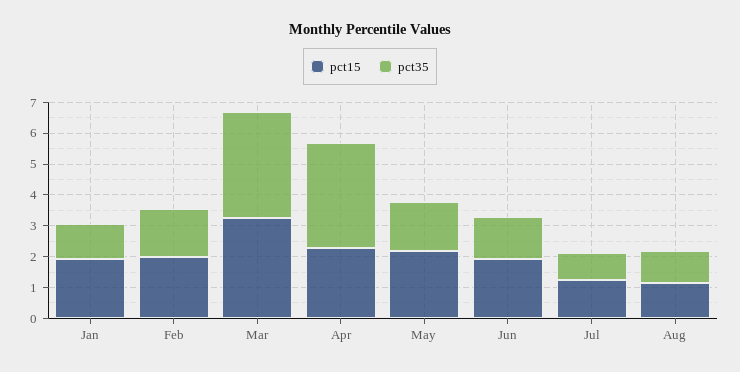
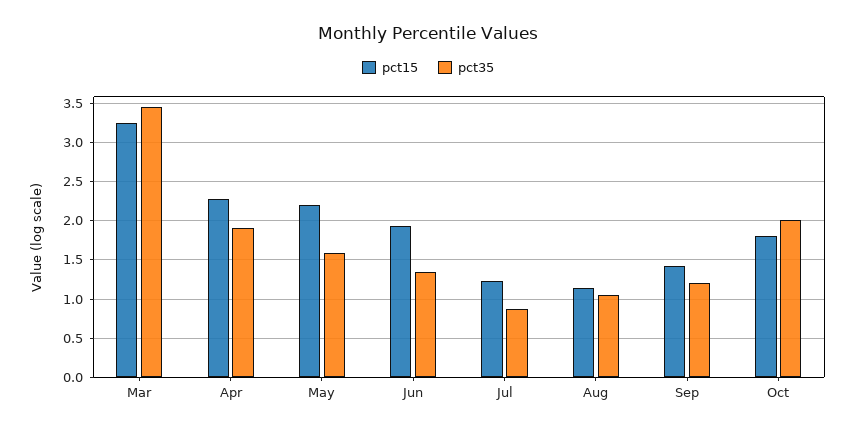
pct15, Jan: 2 -> none
pct35, Jan: 1 -> none
pct15, Feb: 2 -> none
pct35, Feb: 1.5 -> none
pct35, Apr: 3.5 -> 1.9
pct15, Sep: none -> 1.4
pct35, Sep: none -> 1.2
pct15, Oct: none -> 1.8
pct35, Oct: none -> 2

